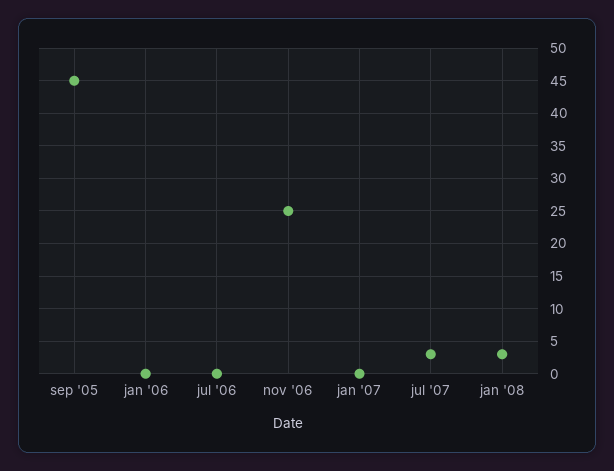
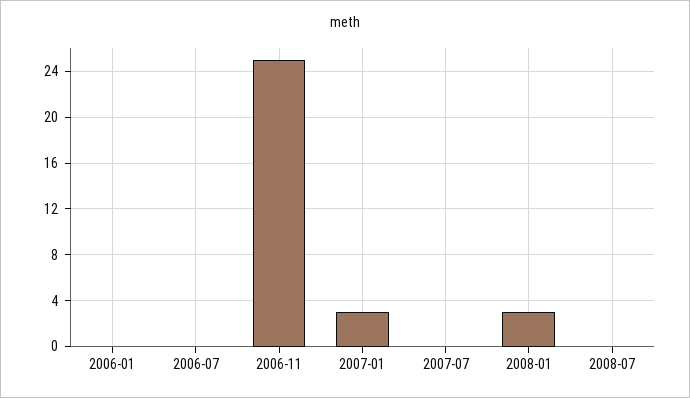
sep '05: 45 -> none
jan '07: 0 -> 3
jul '07: 3 -> 0
2008-07: none -> 0

